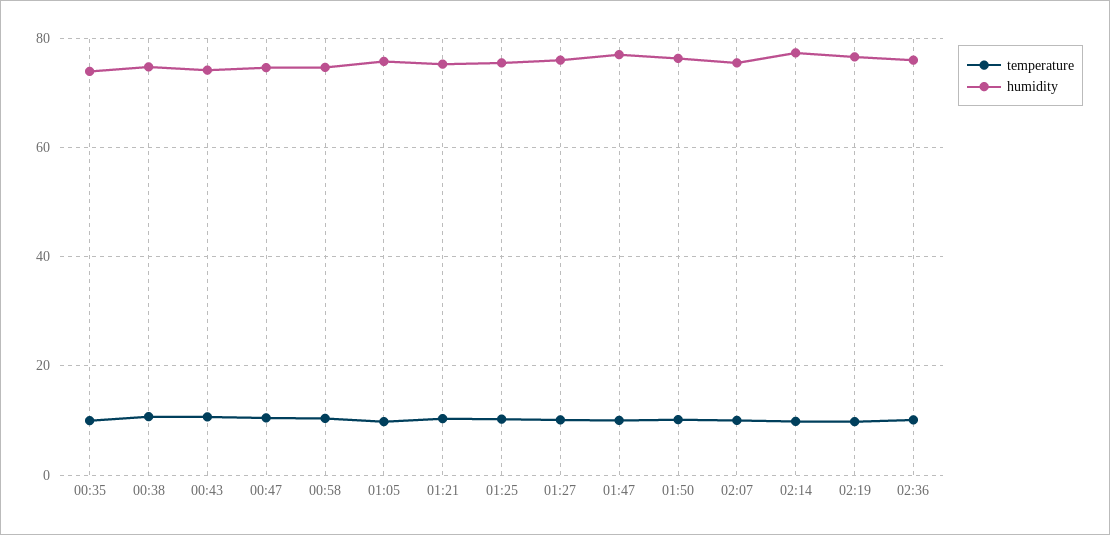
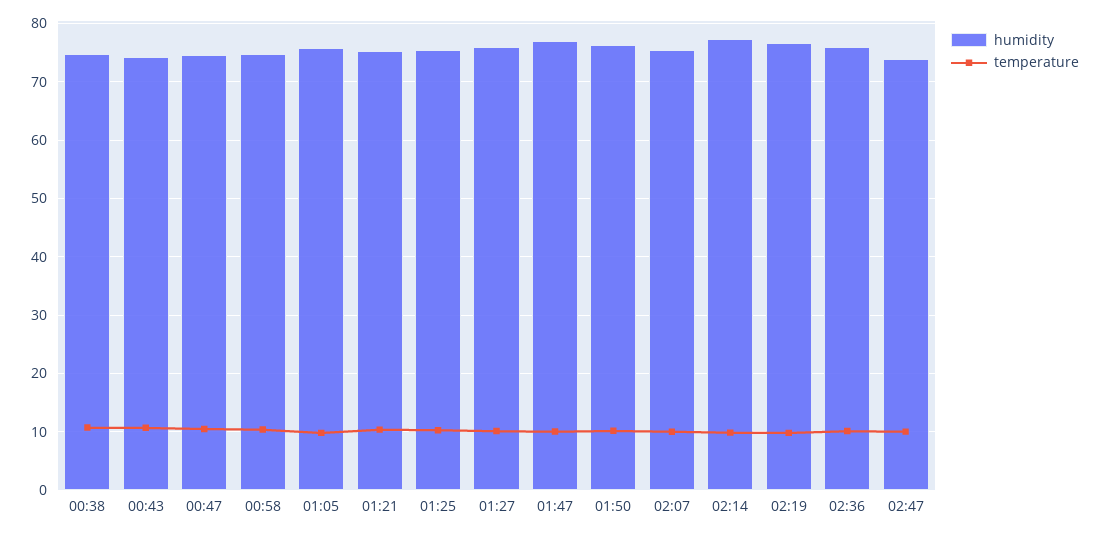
temperature, 00:35: 10 -> none
humidity, 00:35: 74 -> none
humidity, 02:47: none -> 74
temperature, 02:47: none -> 10

